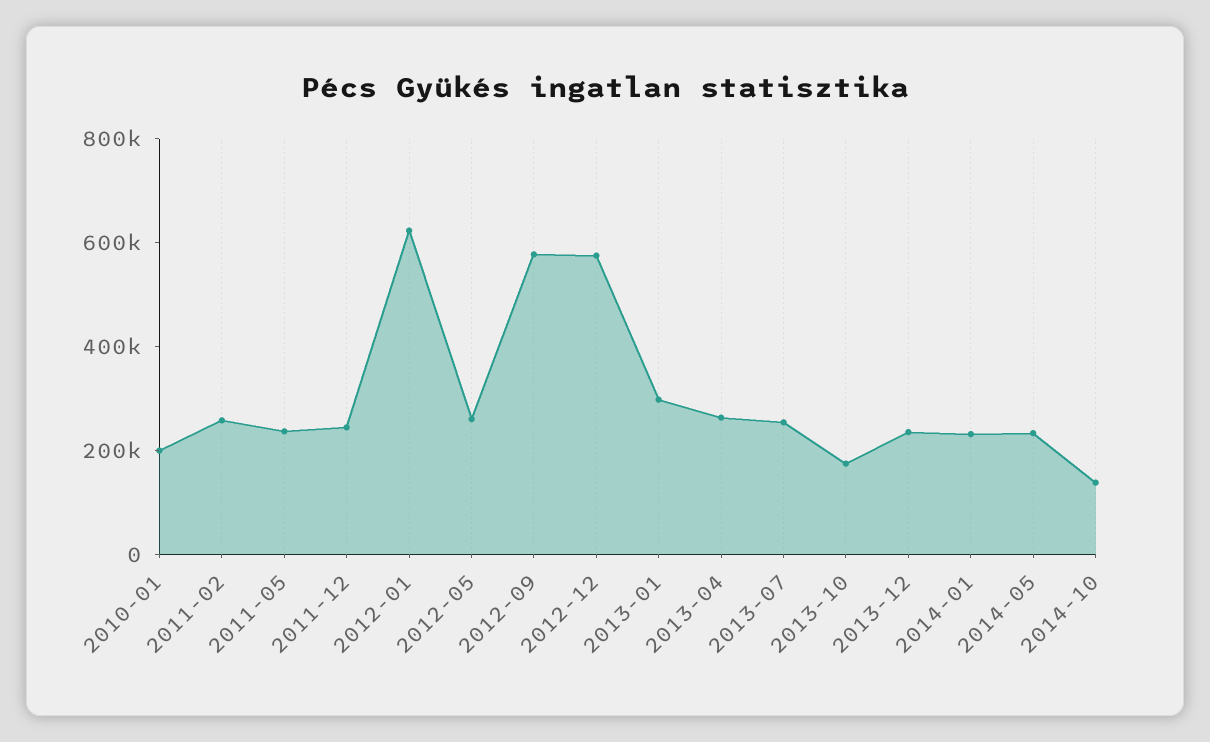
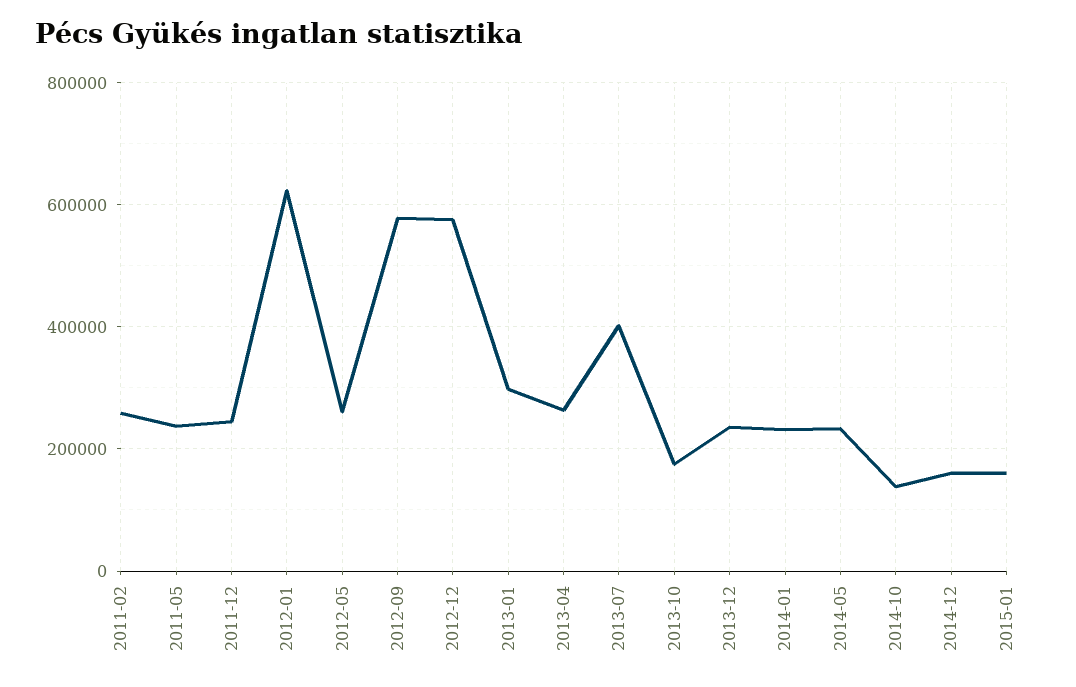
2010-01: 200000 -> none
2013-07: 250000 -> 400000
2014-12: none -> 160000
2015-01: none -> 160000

